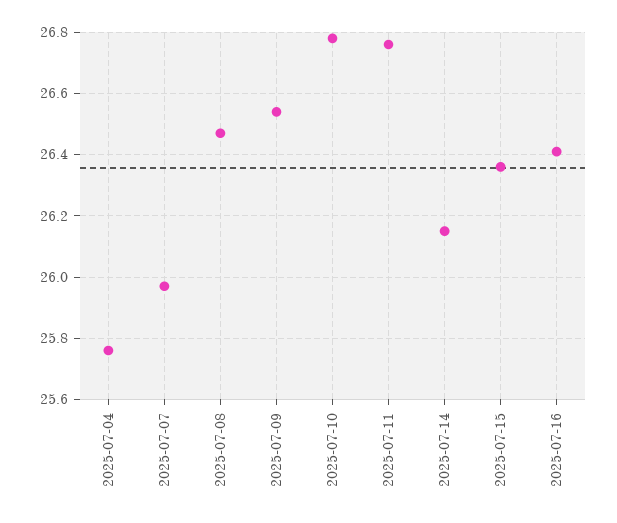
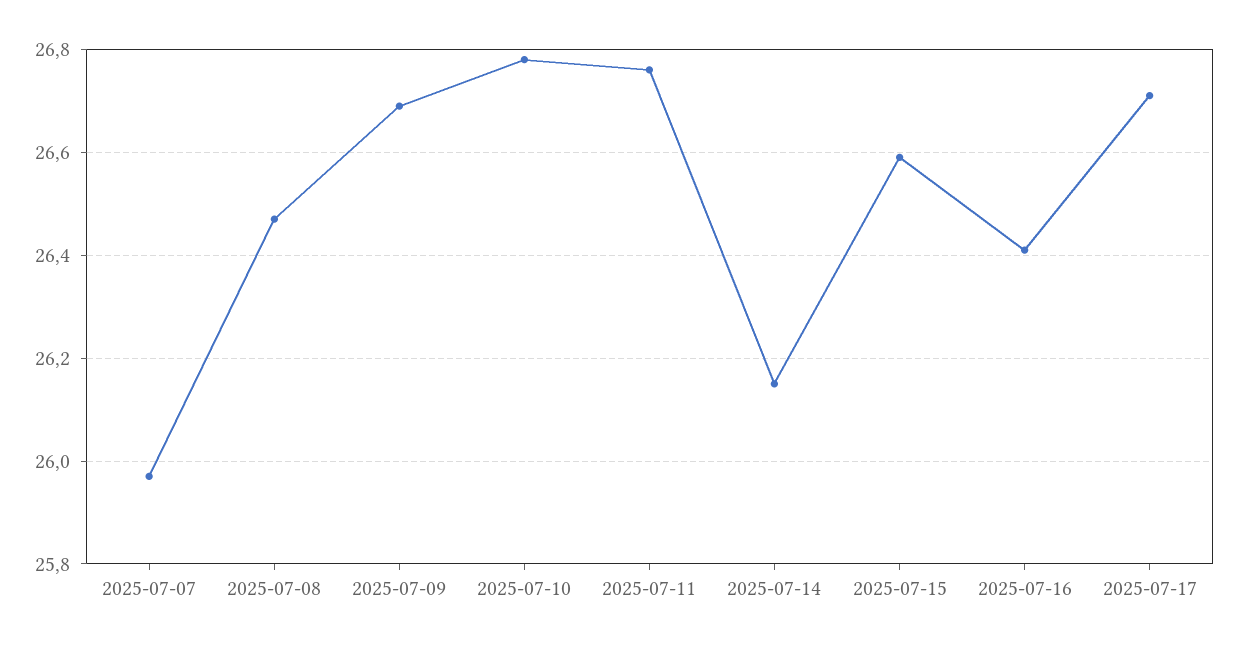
2025-07-04: 25.75 -> none
2025-07-09: 26.55 -> 26.7
2025-07-15: 26.35 -> 26.6
2025-07-17: none -> 26.7

